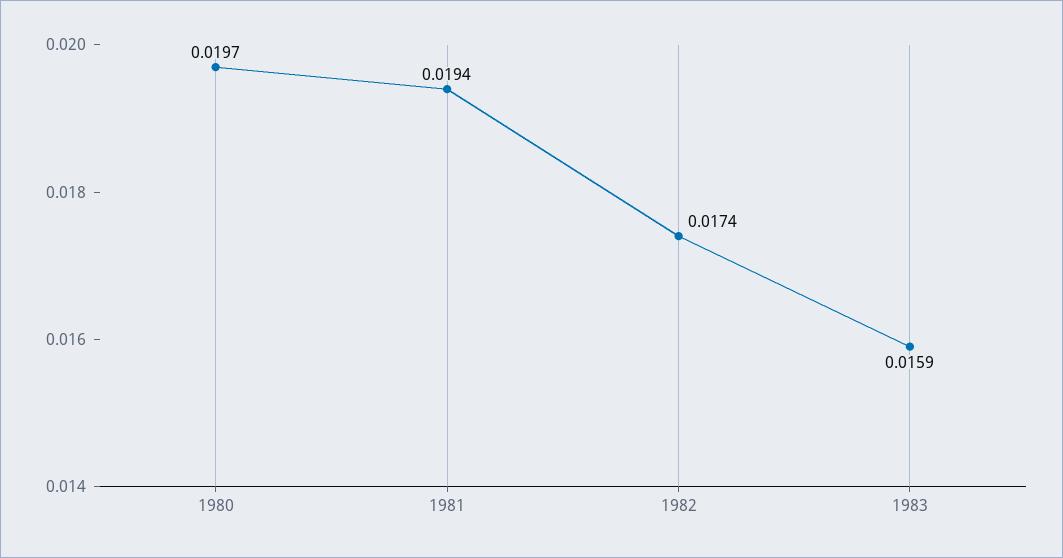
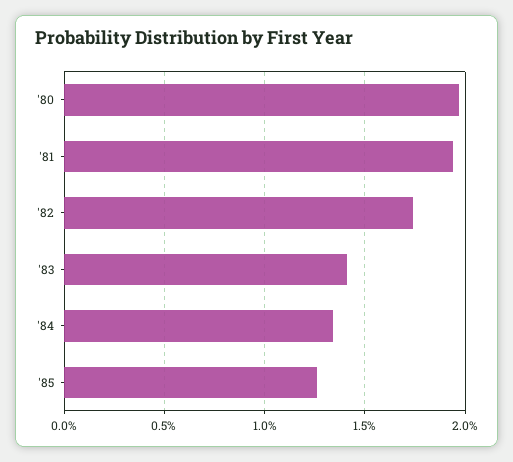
1983: 0.0159 -> 0.014
'84: none -> 0.0135
'85: none -> 0.0125

